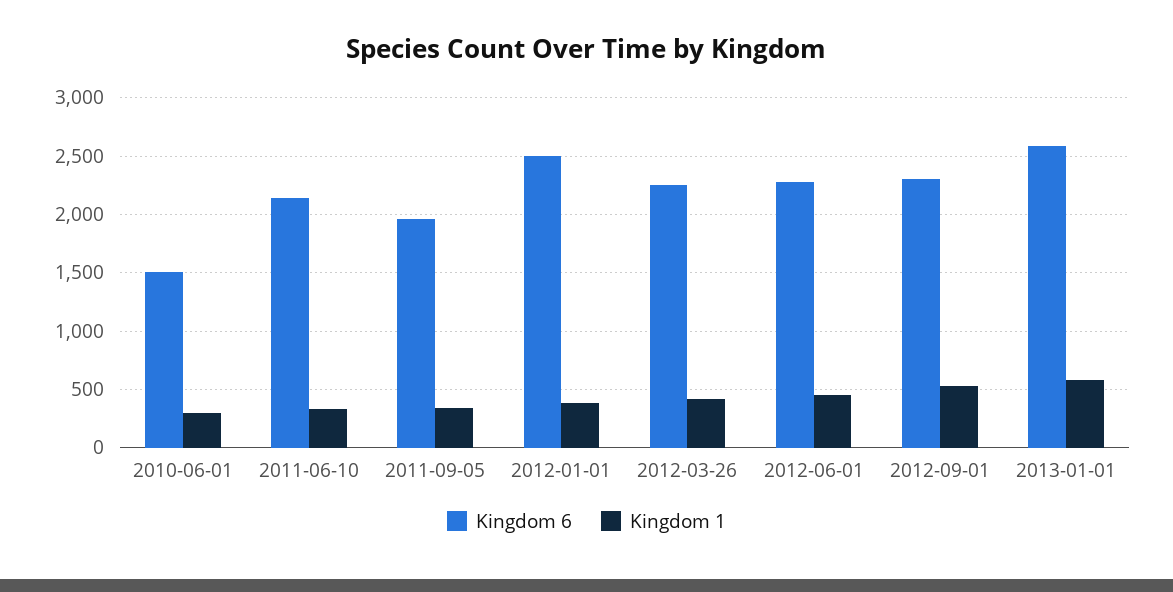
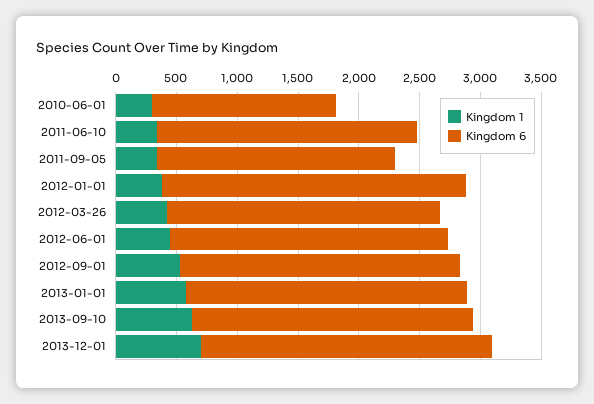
Kingdom 6, 2013-01-01: 2600 -> 2300
Kingdom 1, 2013-09-10: none -> 600
Kingdom 6, 2013-09-10: none -> 2300
Kingdom 1, 2013-12-01: none -> 700
Kingdom 6, 2013-12-01: none -> 2400

